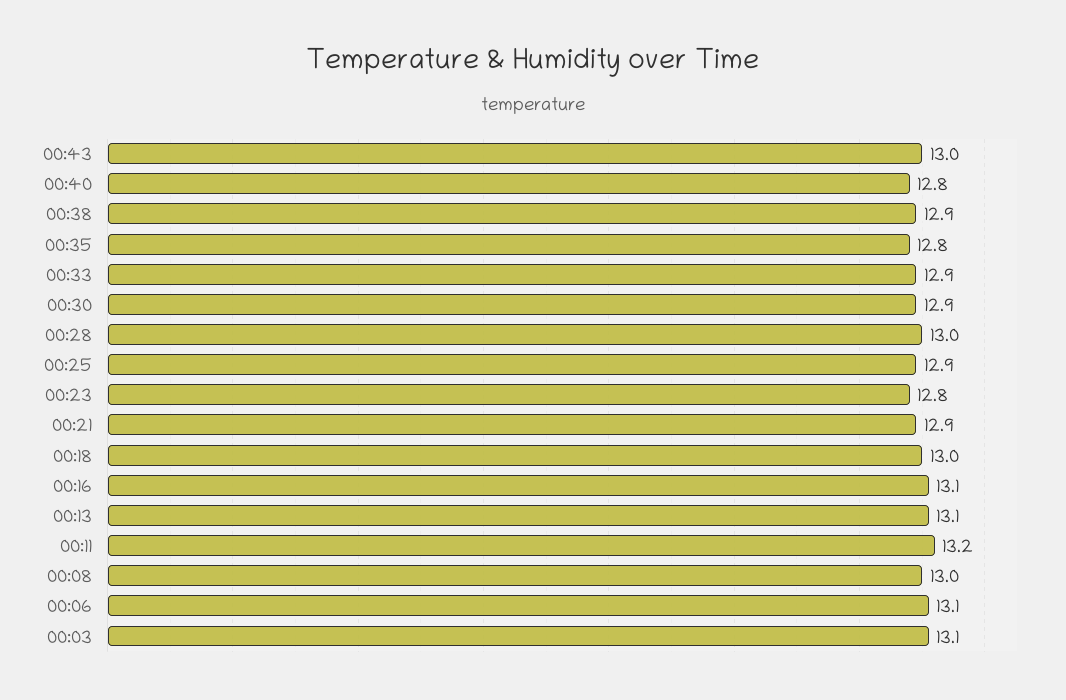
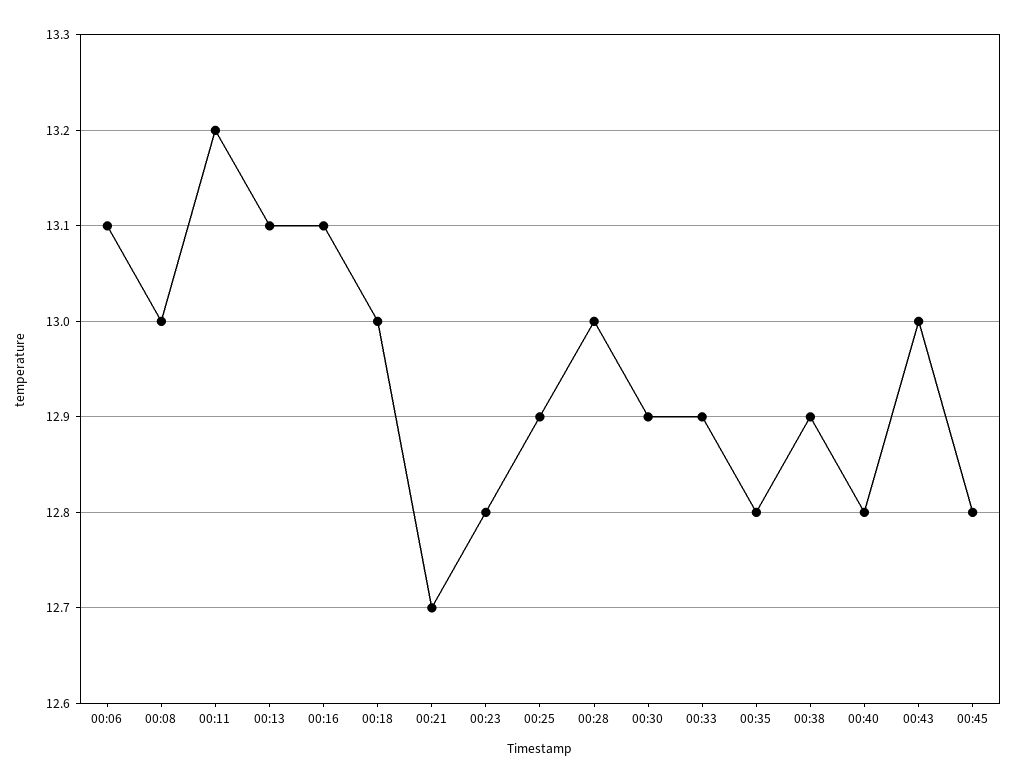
00:21: 12.9 -> 12.7
00:03: 13.1 -> none
00:45: none -> 12.8

